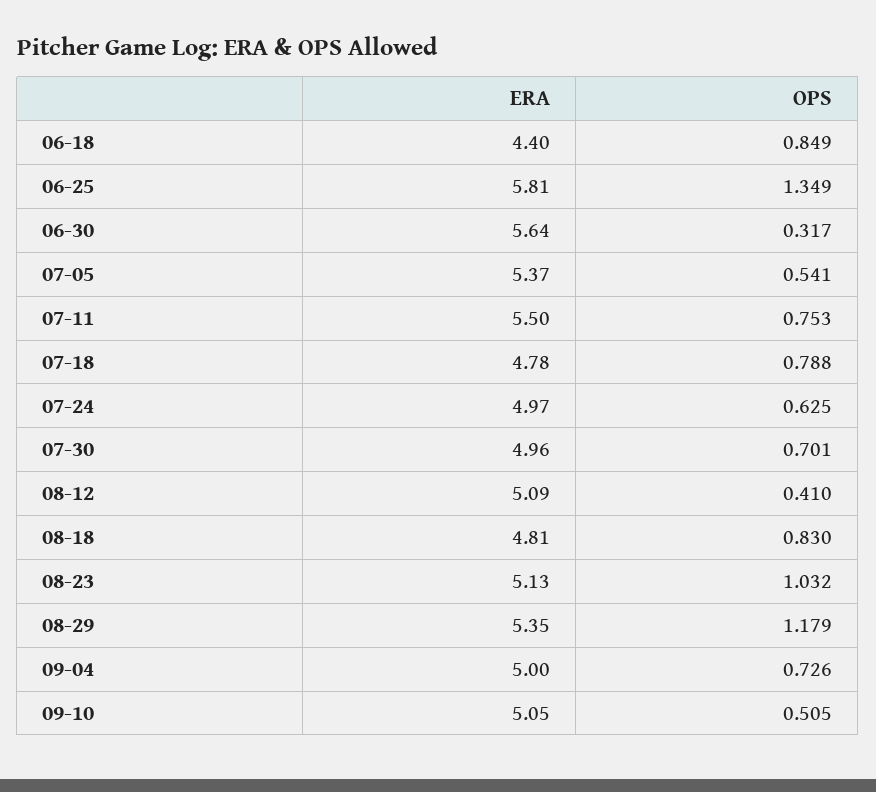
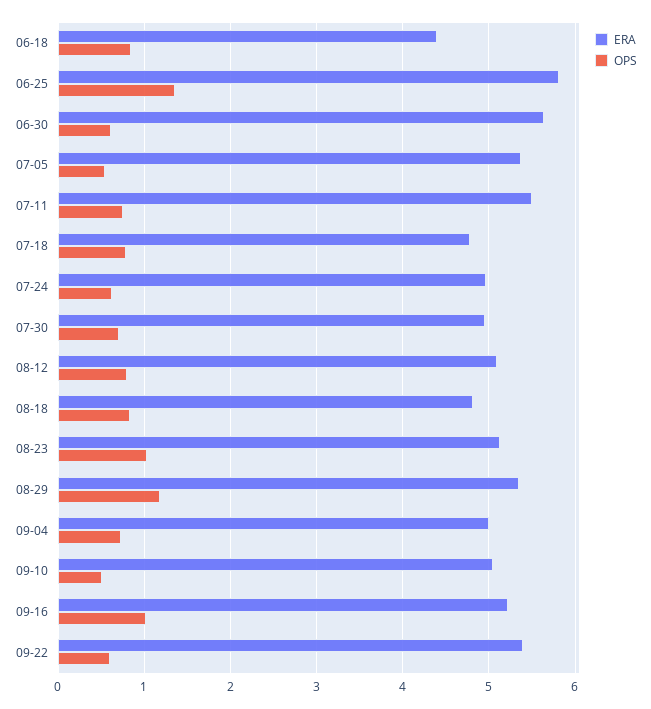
OPS, 06-30: 0.317 -> 0.6
OPS, 08-12: 0.41 -> 0.8
ERA, 09-16: none -> 5.2
OPS, 09-16: none -> 1
ERA, 09-22: none -> 5.4
OPS, 09-22: none -> 0.6

